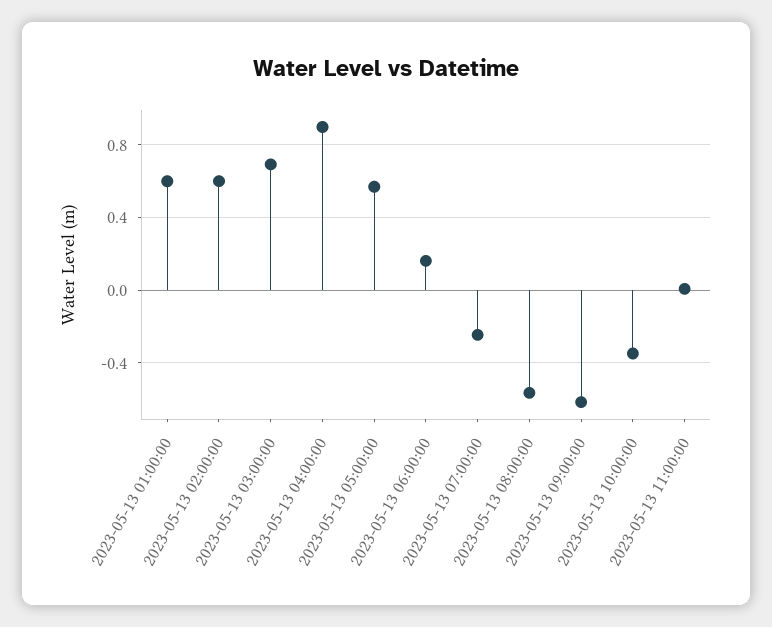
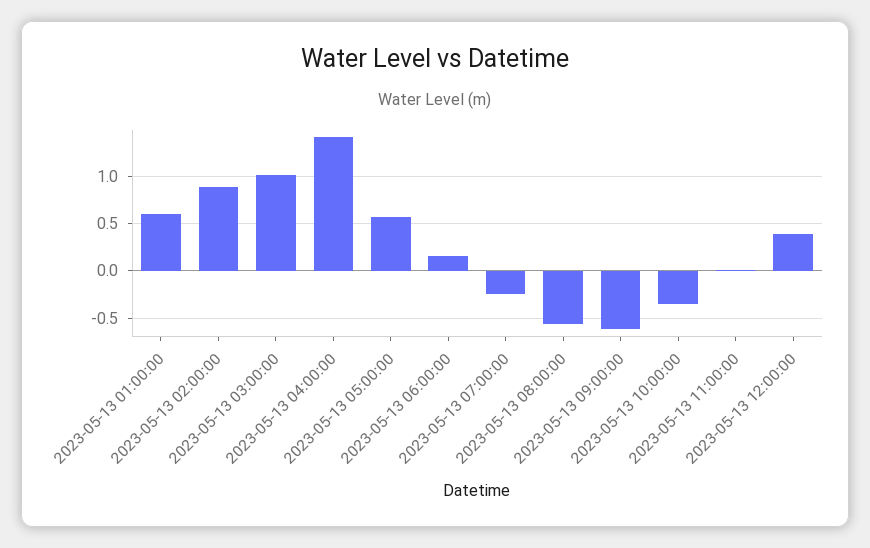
2023-05-13 02:00:00: 0.6 -> 0.9
2023-05-13 03:00:00: 0.7 -> 1
2023-05-13 04:00:00: 0.9 -> 1.4
2023-05-13 12:00:00: none -> 0.4

